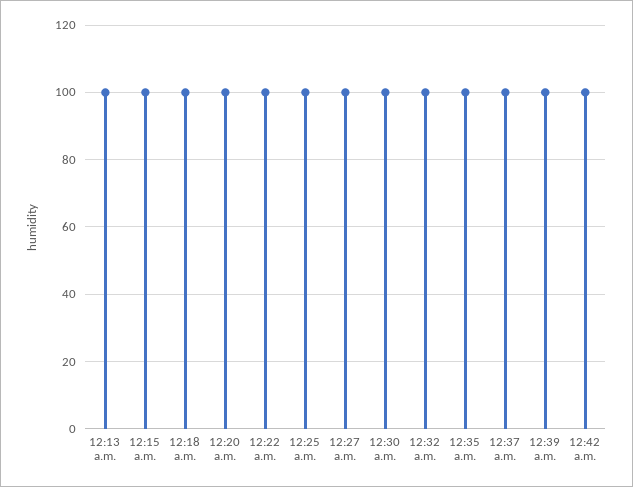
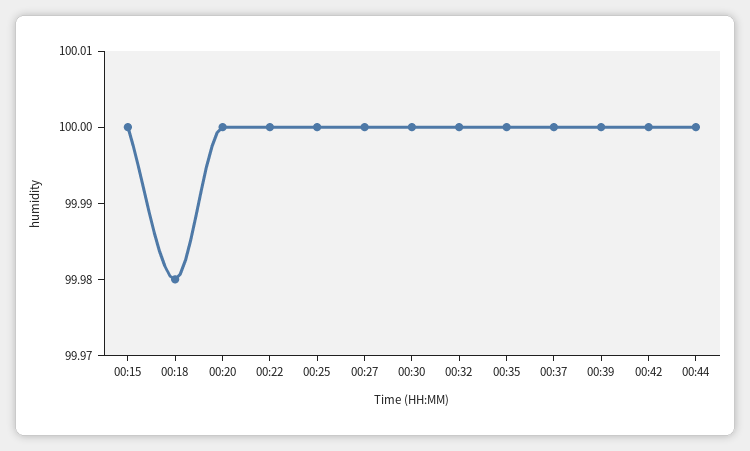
12:13 a.m.: 100 -> none
00:44: none -> 100

